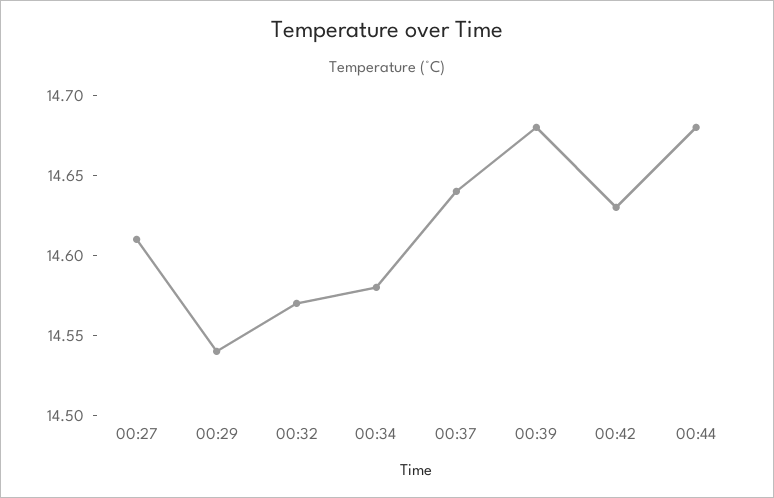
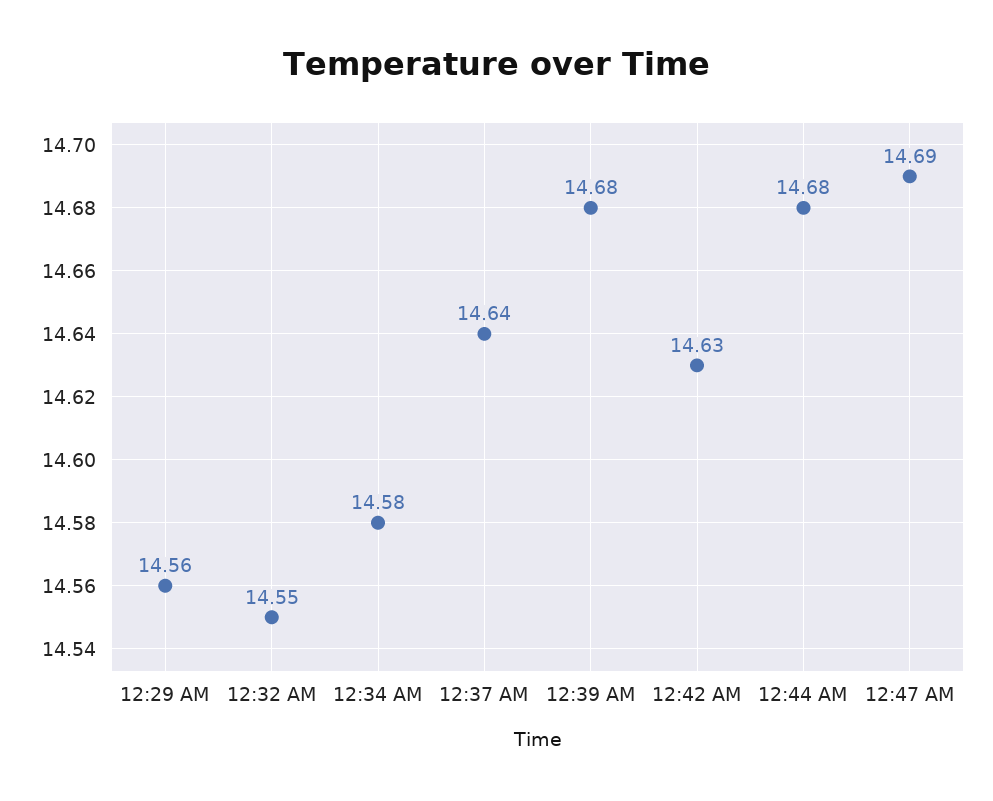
00:27: 14.61 -> none
00:29: 14.54 -> 14.56
00:32: 14.57 -> 14.55
12:47 AM: none -> 14.69

